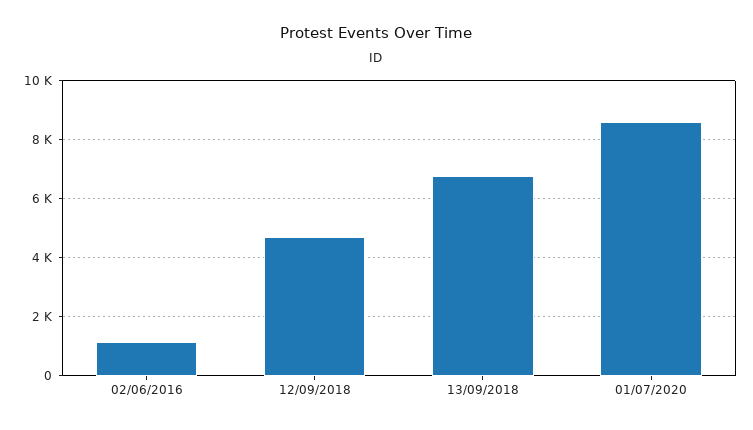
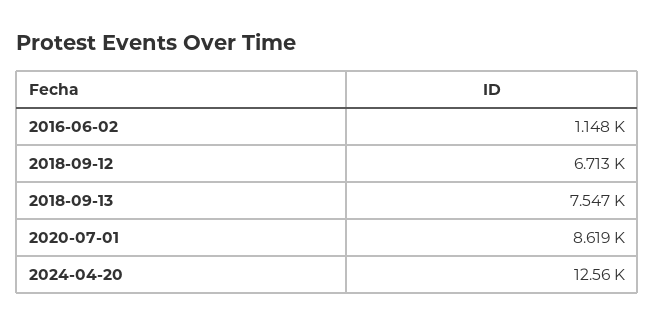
12/09/2018: 4750 -> 6713
13/09/2018: 6750 -> 7547
2024-04-20: none -> 12560

